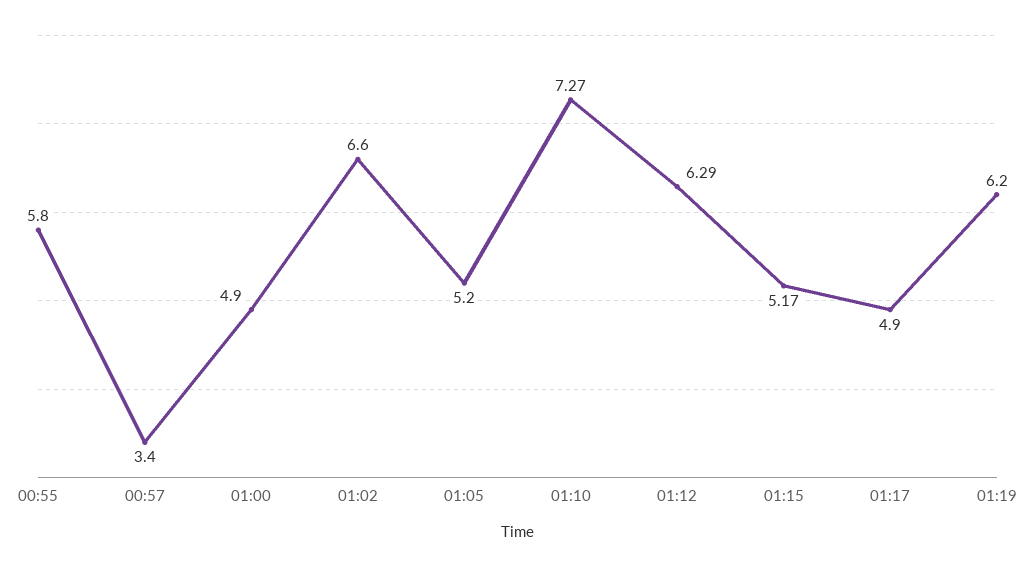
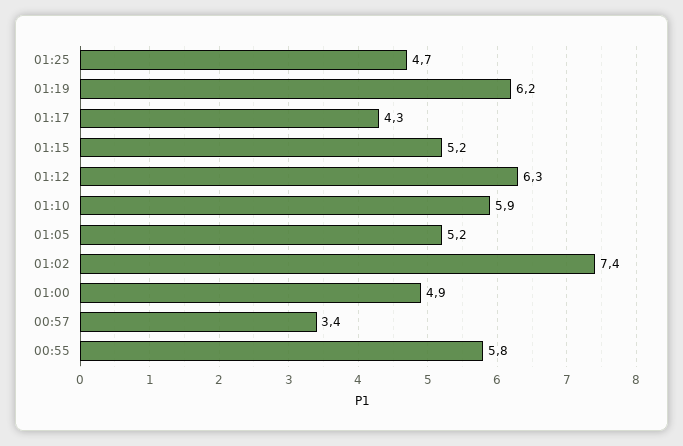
01:02: 6.6 -> 7.4
01:10: 7.27 -> 5.9
01:17: 4.9 -> 4.3
01:25: none -> 4.7

